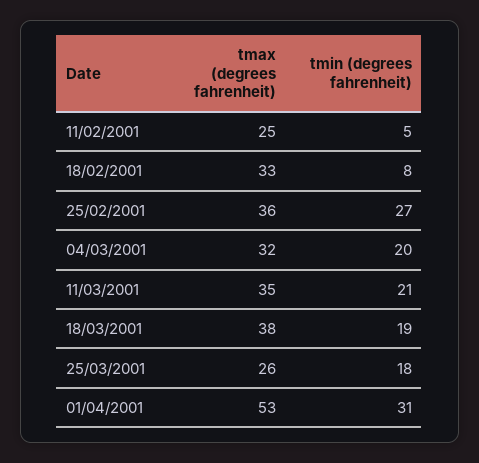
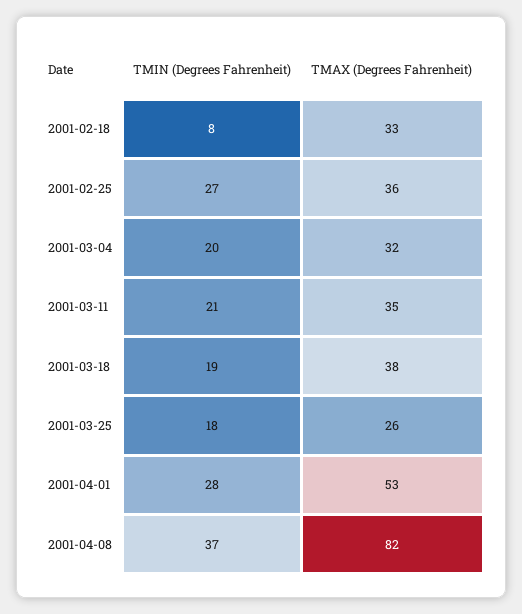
tmax (degrees fahrenheit), 11/02/2001: 25 -> none
tmin (degrees fahrenheit), 11/02/2001: 5 -> none
tmin (degrees fahrenheit), 01/04/2001: 31 -> 28
tmin (degrees fahrenheit), 2001-04-08: none -> 37
tmax (degrees fahrenheit), 2001-04-08: none -> 82

